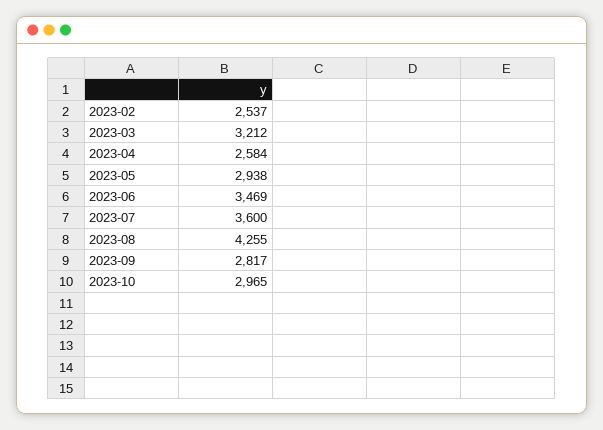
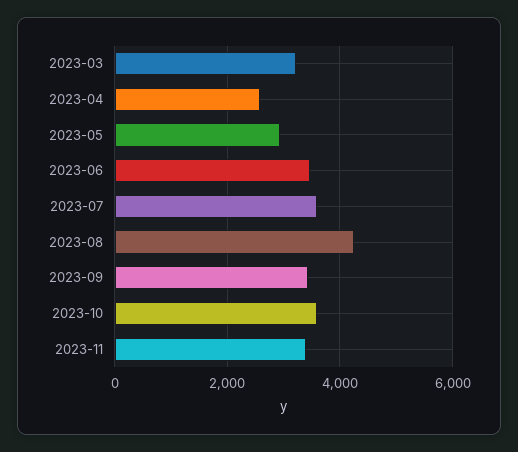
2023-02: 2537 -> none
2023-09: 2817 -> 3400
2023-10: 2965 -> 3600
2023-11: none -> 3400

